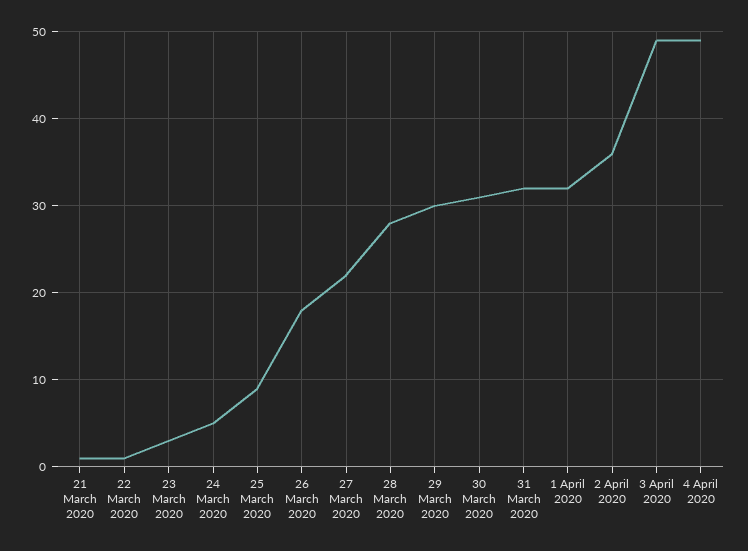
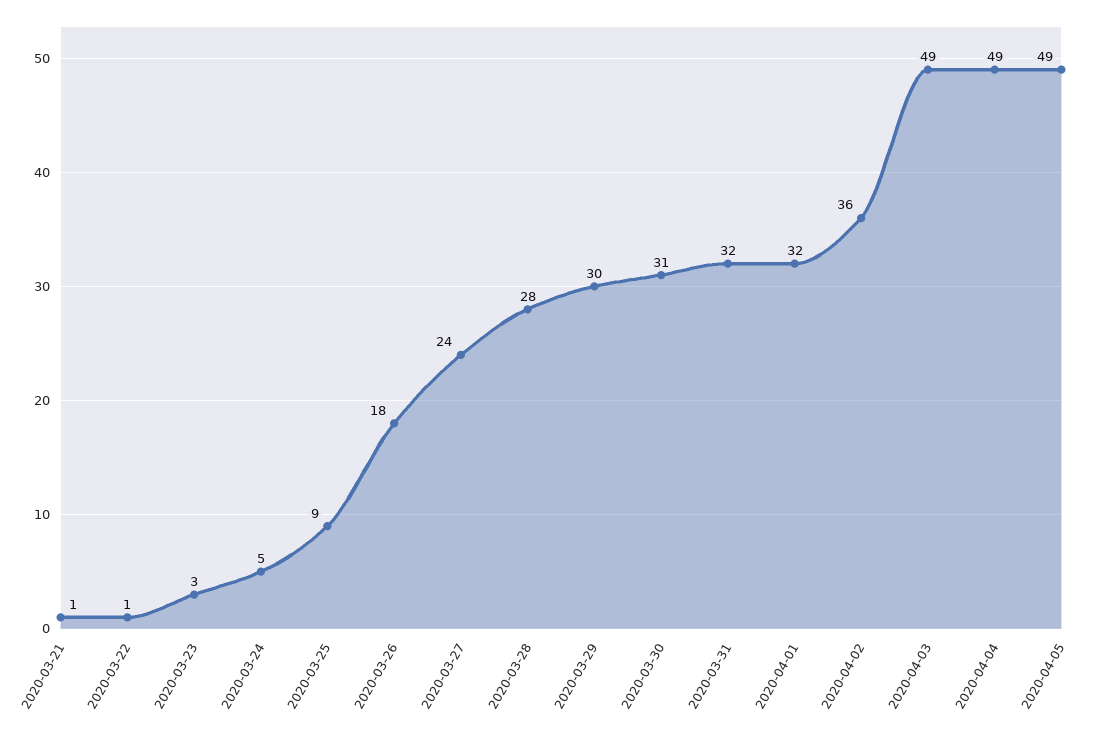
27 March 2020: 22 -> 24
2020-04-05: none -> 49

